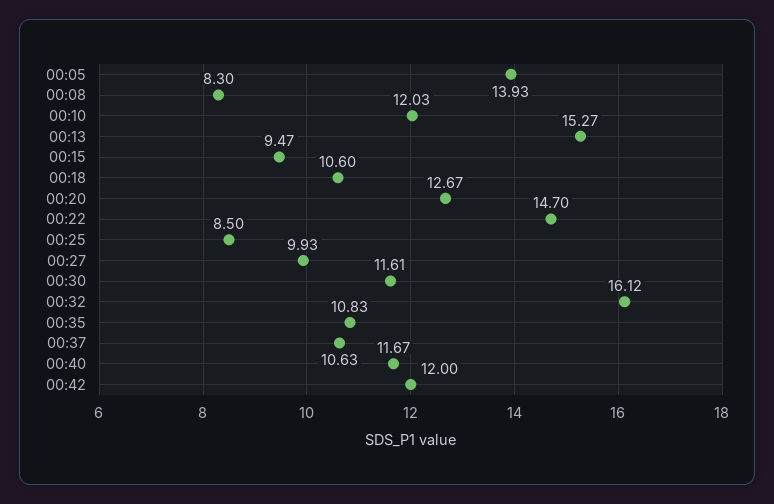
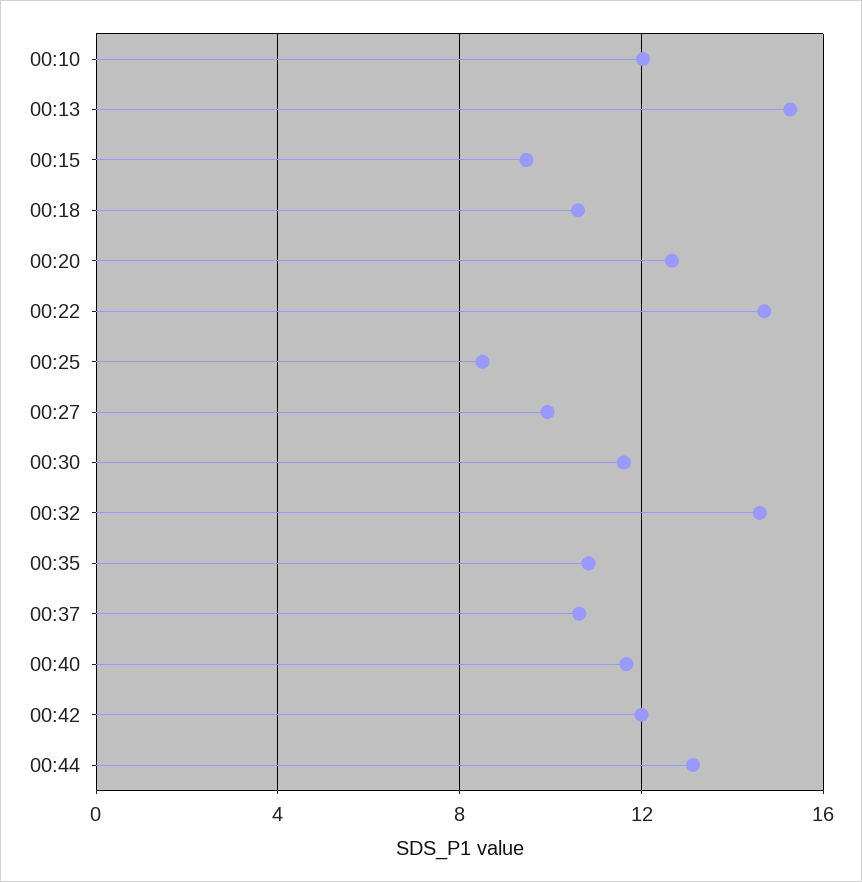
00:05: 13.93 -> none
00:08: 8.3 -> none
00:32: 16.12 -> 14.5
00:44: none -> 13

